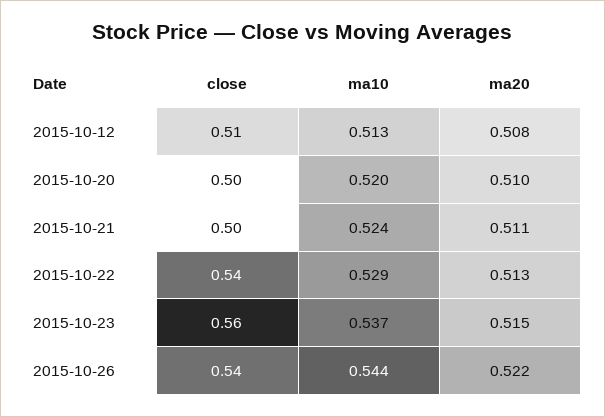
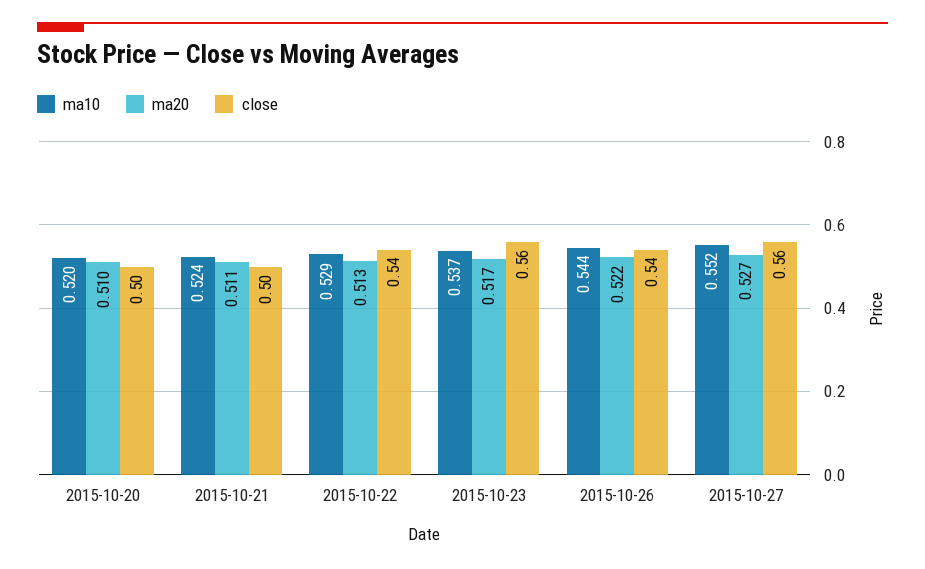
close, 2015-10-12: 0.51 -> none
ma10, 2015-10-12: 0.513 -> none
ma20, 2015-10-12: 0.508 -> none
ma20, 2015-10-23: 0.515 -> 0.517
ma10, 2015-10-27: none -> 0.552
ma20, 2015-10-27: none -> 0.527
close, 2015-10-27: none -> 0.56

